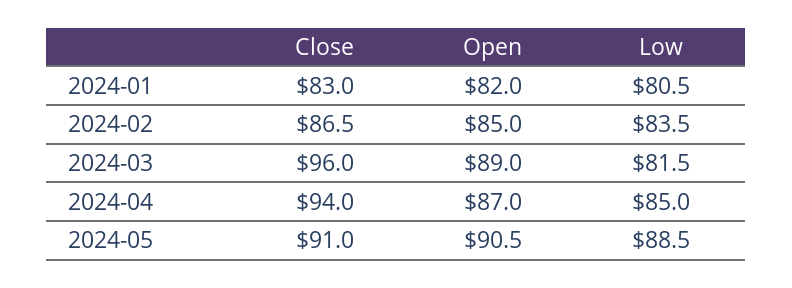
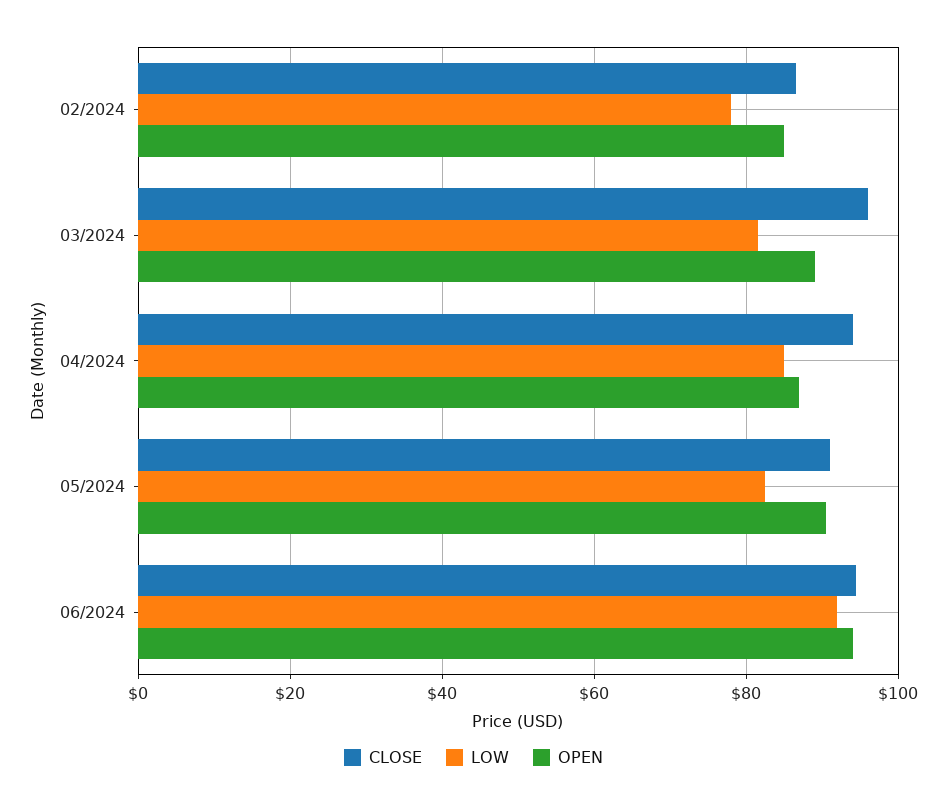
Close, 2024-01: 83 -> none
Open, 2024-01: 82 -> none
Low, 2024-01: 80.5 -> none
Low, 2024-02: 83.5 -> 78
Low, 2024-05: 88.5 -> 82
Close, 06/2024: none -> 94
Low, 06/2024: none -> 92
Open, 06/2024: none -> 94

